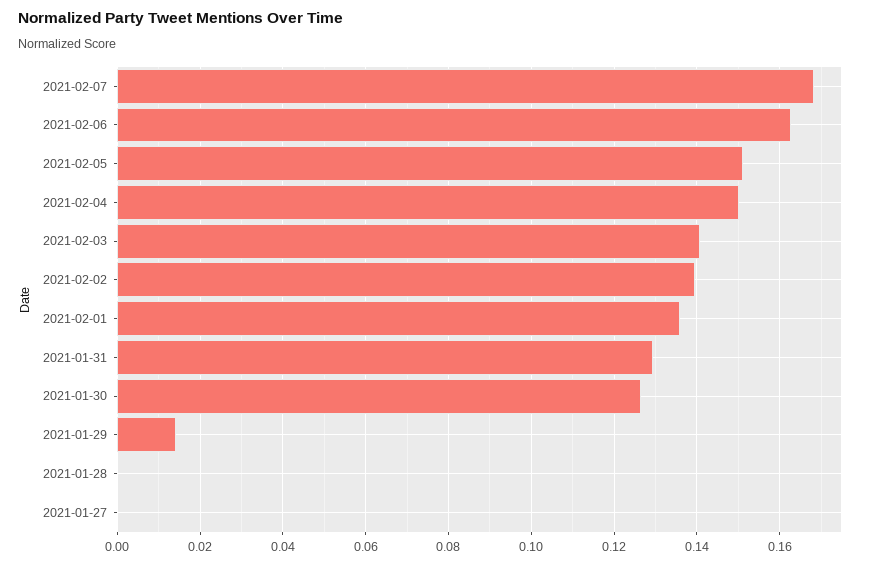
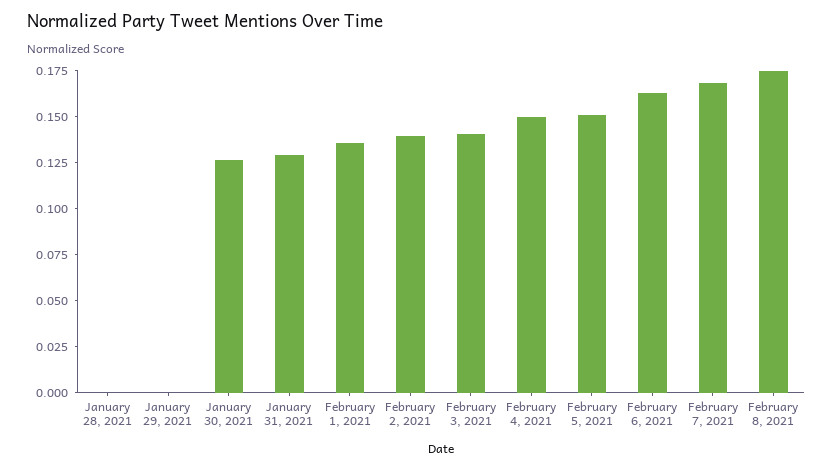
2021-01-29: 0.014 -> 0
2021-01-27: 0 -> none
February 8, 2021: none -> 0.175

